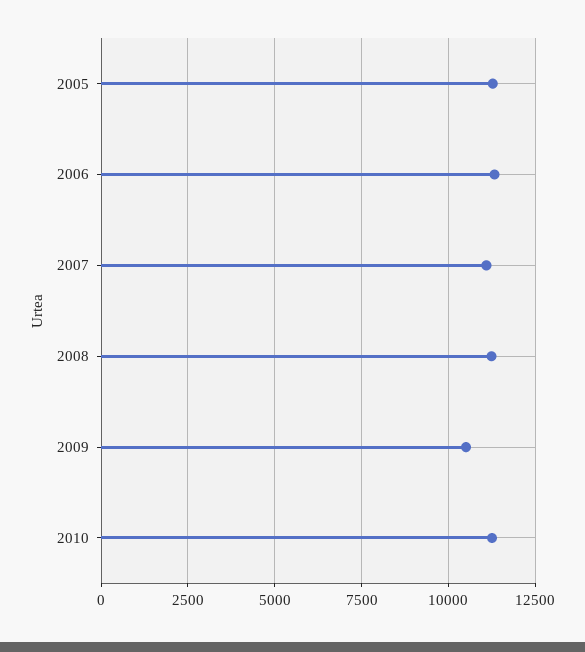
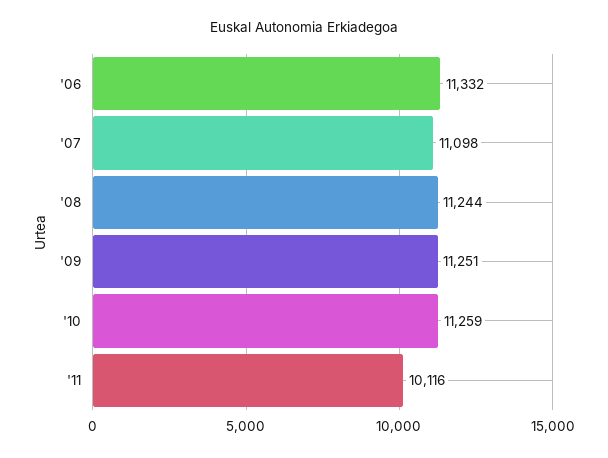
2005: 11250 -> none
2009: 10500 -> 11251
'11: none -> 10116

